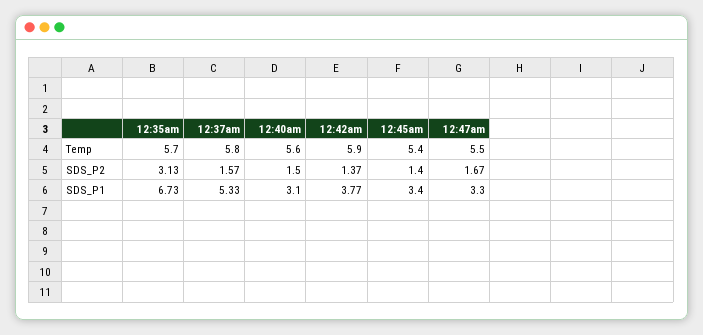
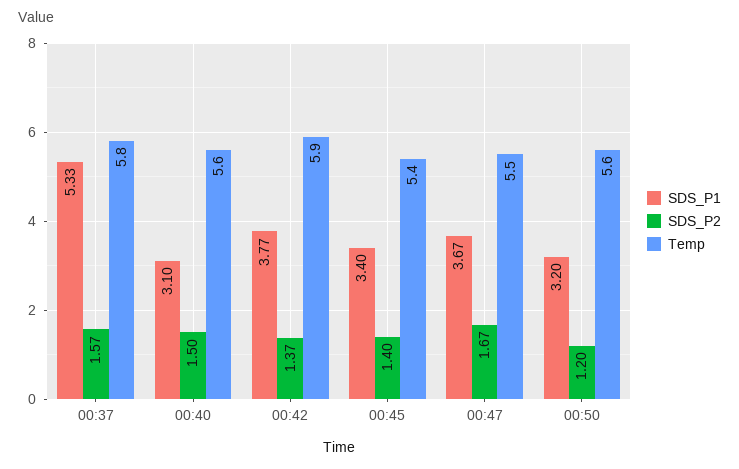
Temp, 12:35am: 5.7 -> none
SDS_P2, 12:35am: 3.13 -> none
SDS_P1, 12:35am: 6.73 -> none
SDS_P1, 12:47am: 3.3 -> 3.67
SDS_P1, 00:50: none -> 3.2
SDS_P2, 00:50: none -> 1.2
Temp, 00:50: none -> 5.6

